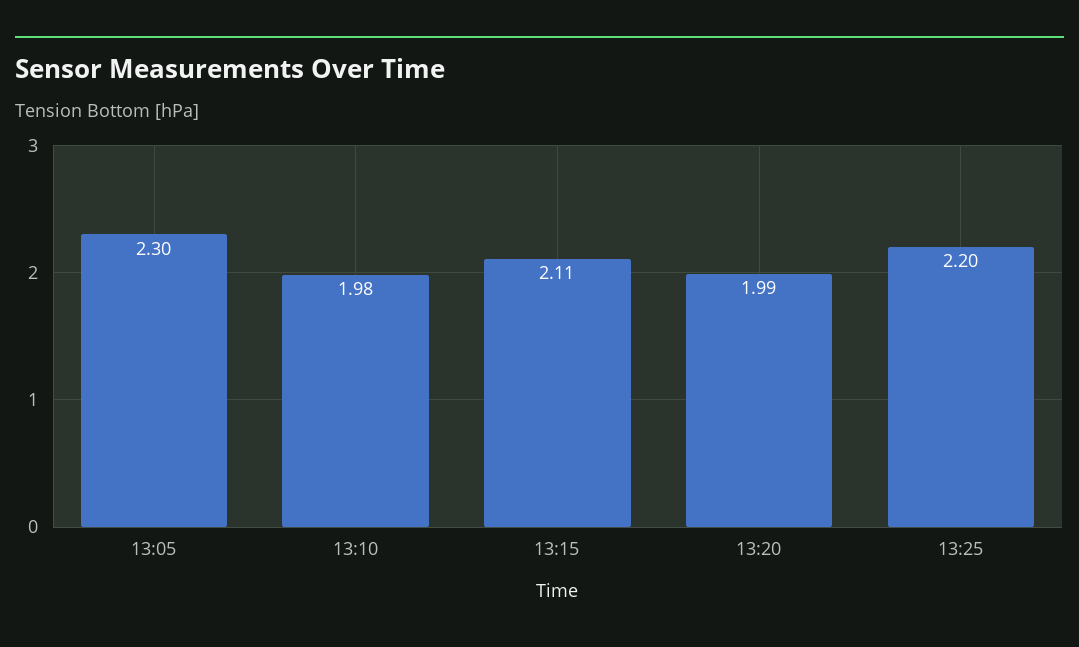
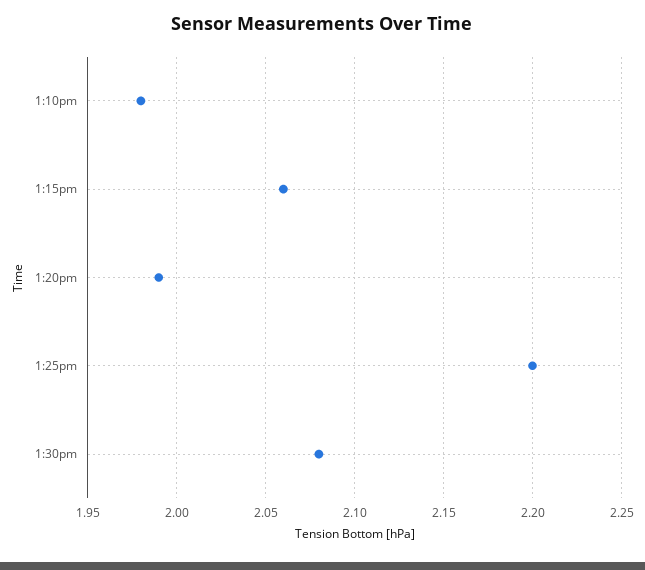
13:05: 2.3 -> none
13:15: 2.11 -> 2.06
1:30pm: none -> 2.08

